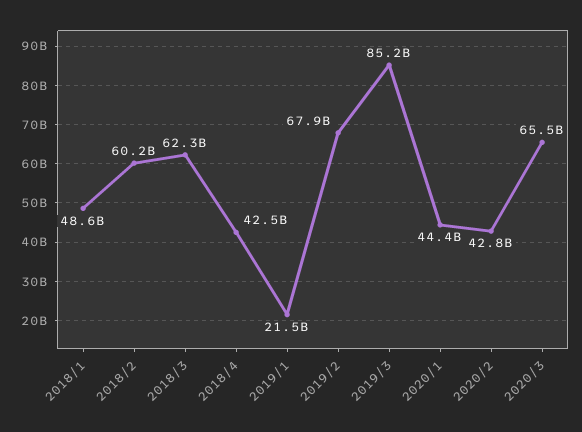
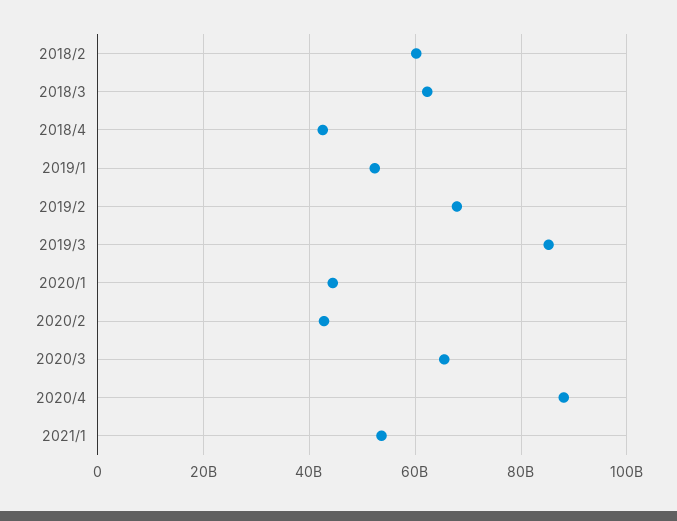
2018/1: 48600000000 -> none
2019/1: 21500000000 -> 52000000000
2020/4: none -> 88000000000
2021/1: none -> 54000000000

